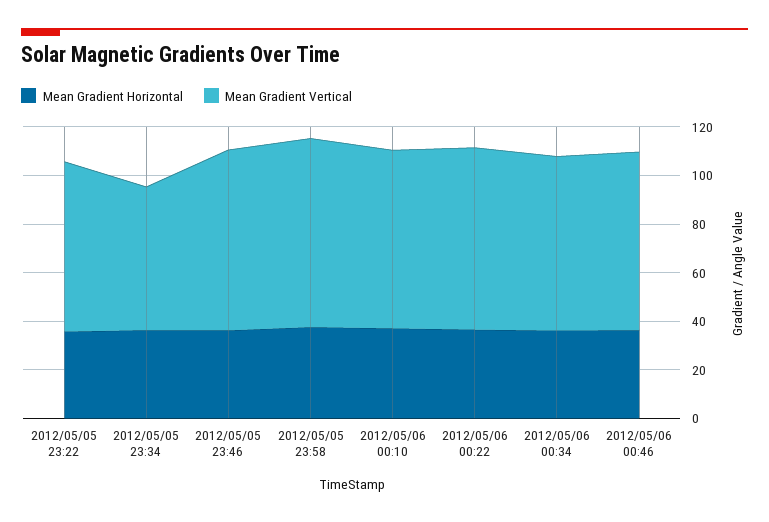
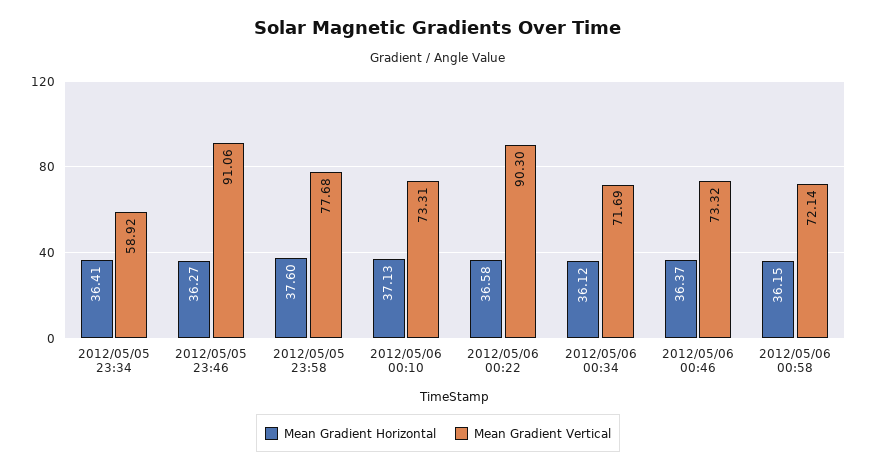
Mean Gradient Horizontal, 2012/05/05 23:22: 35 -> none
Mean Gradient Vertical, 2012/05/05 23:22: 70 -> none
Mean Gradient Vertical, 2012/05/05 23:46: 75 -> 91.06
Mean Gradient Vertical, 2012/05/06 00:22: 75 -> 90.3
Mean Gradient Horizontal, 2012/05/06 00:58: none -> 36.15
Mean Gradient Vertical, 2012/05/06 00:58: none -> 72.14

